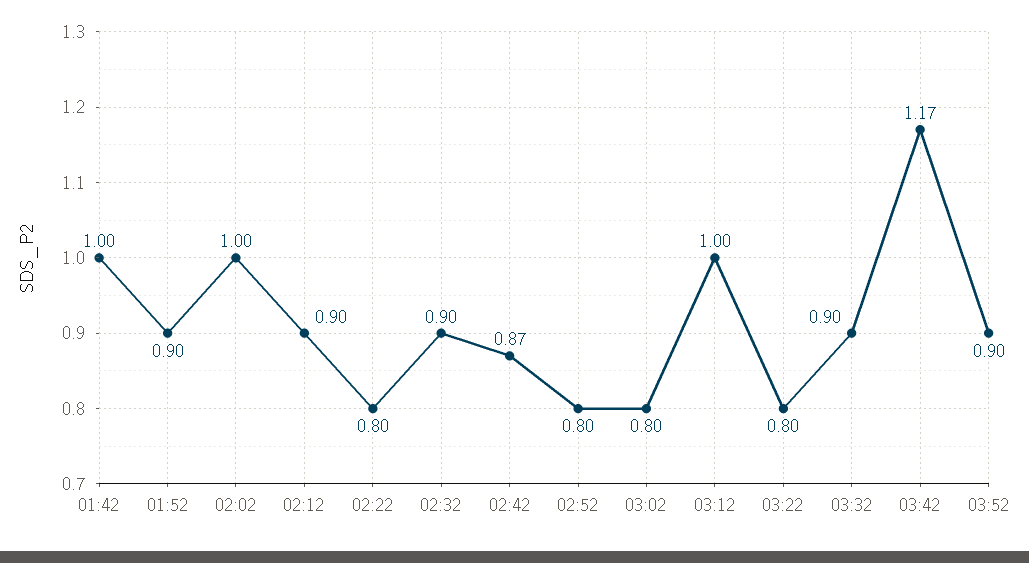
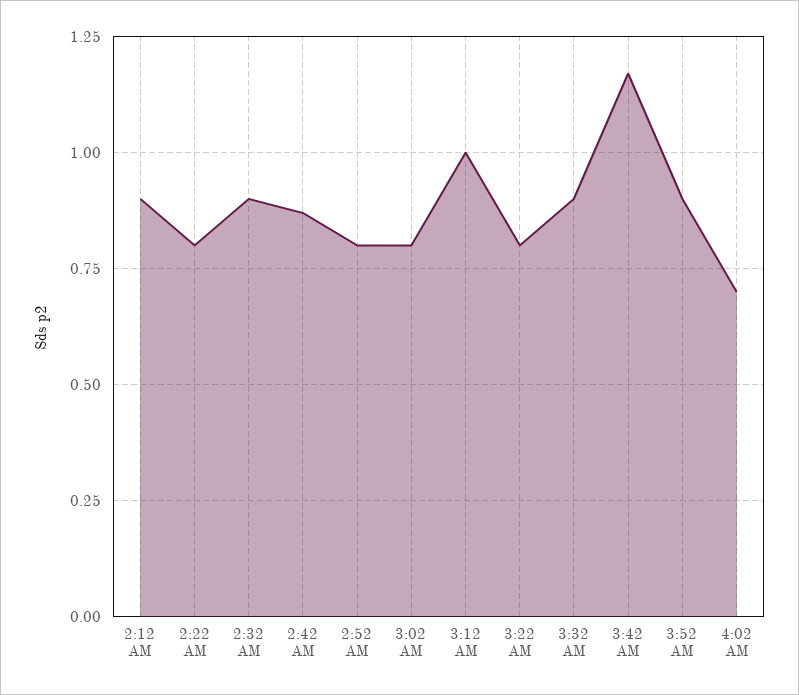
01:42: 1 -> none
01:52: 0.9 -> none
02:02: 1 -> none
4:02 AM: none -> 0.7

